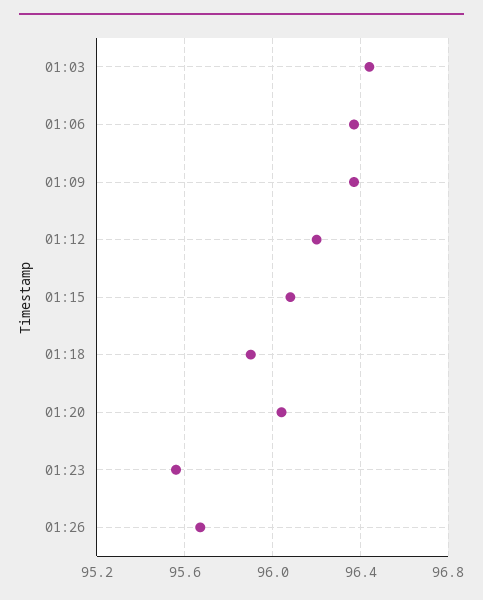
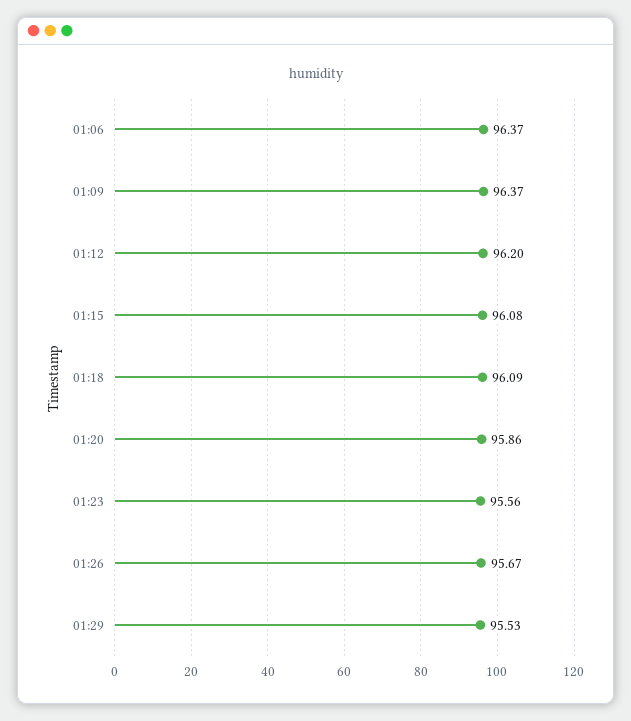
01:03: 96.45 -> none
01:18: 95.9 -> 96.09
01:20: 96.05 -> 95.86
01:29: none -> 95.53

